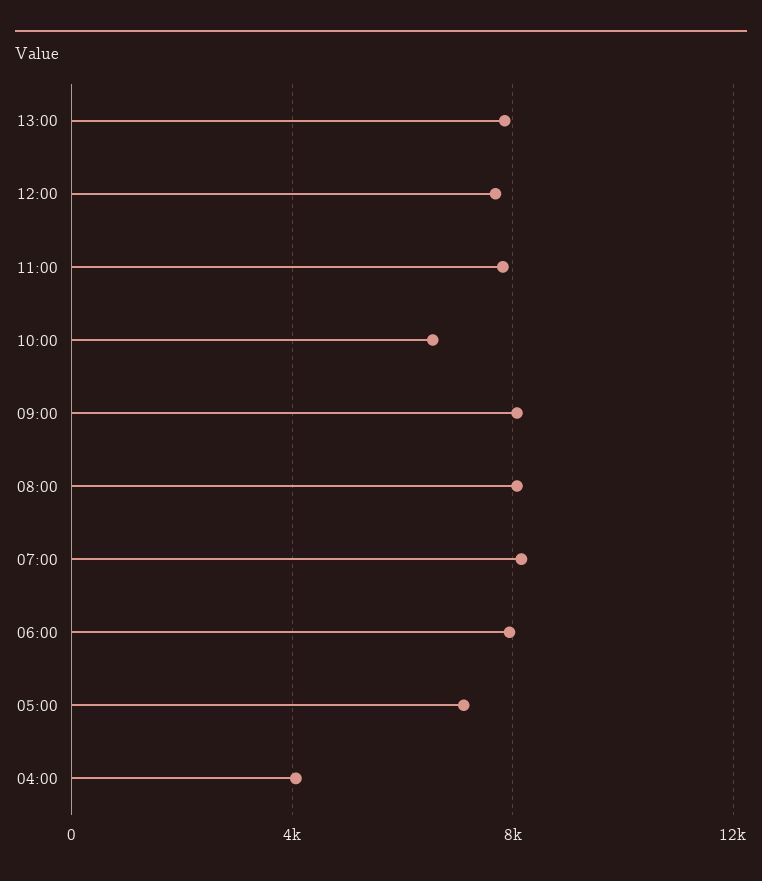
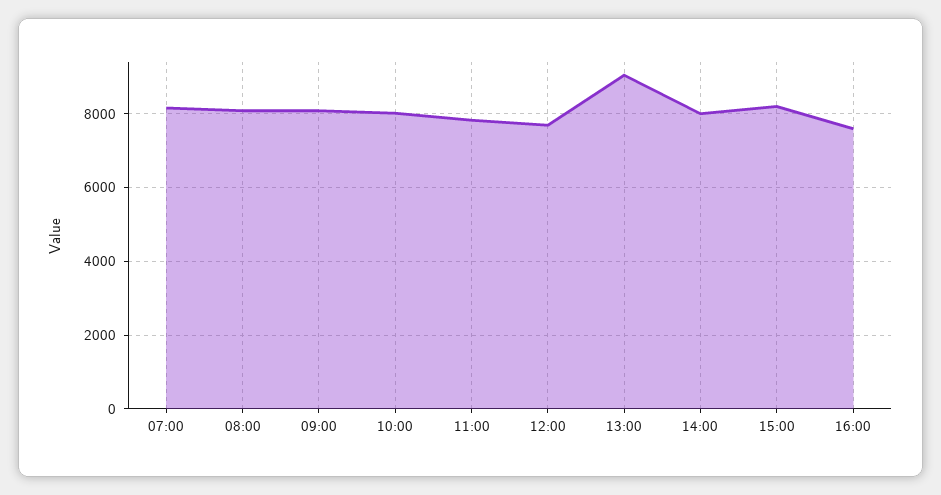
13:00: 8000 -> 9000
10:00: 6500 -> 8000
06:00: 8000 -> none
05:00: 7000 -> none
04:00: 4000 -> none
14:00: none -> 8000
15:00: none -> 8200
16:00: none -> 7600

